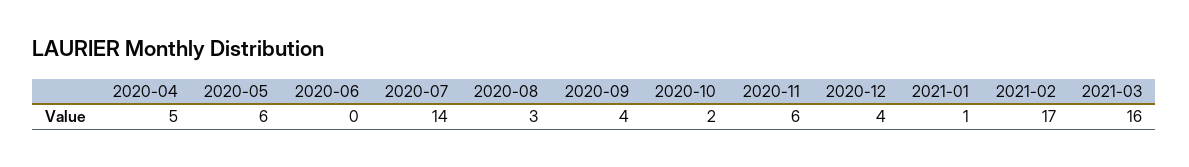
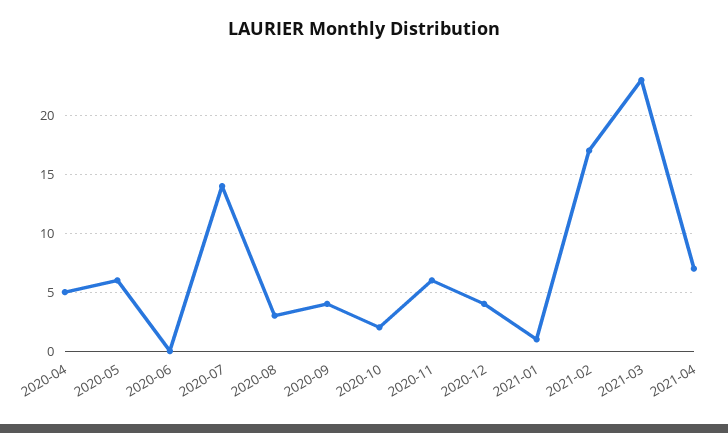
2021-03: 16 -> 23
2021-04: none -> 7

